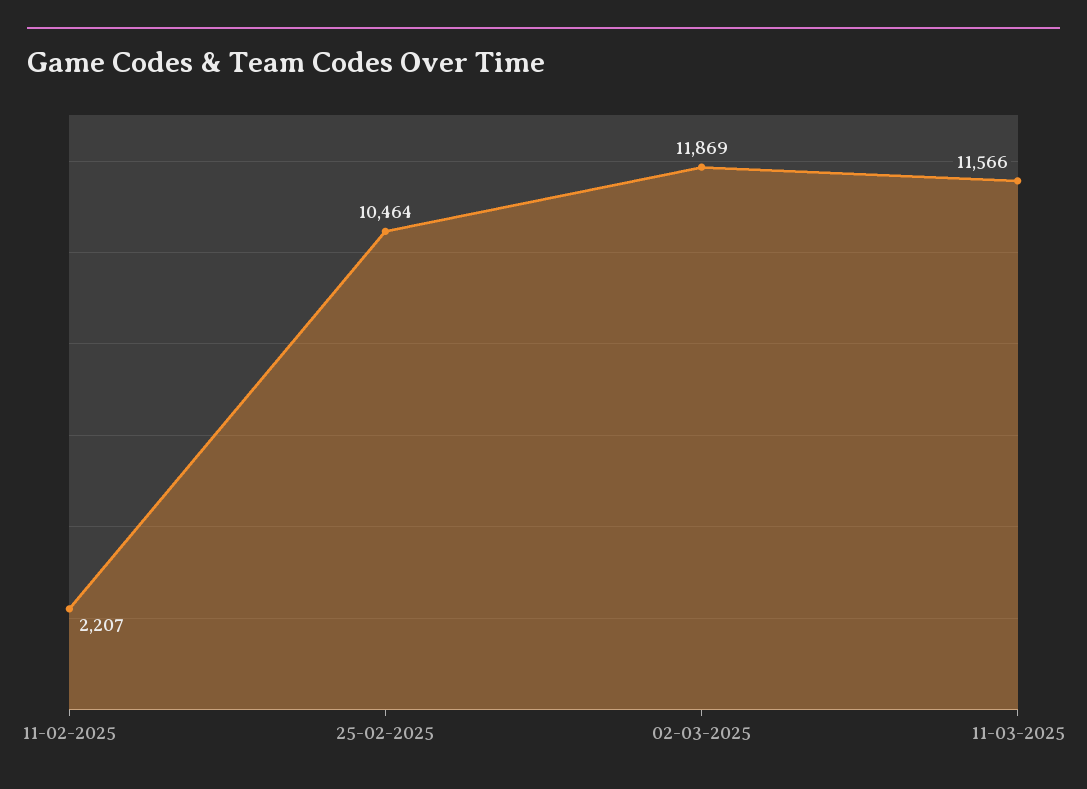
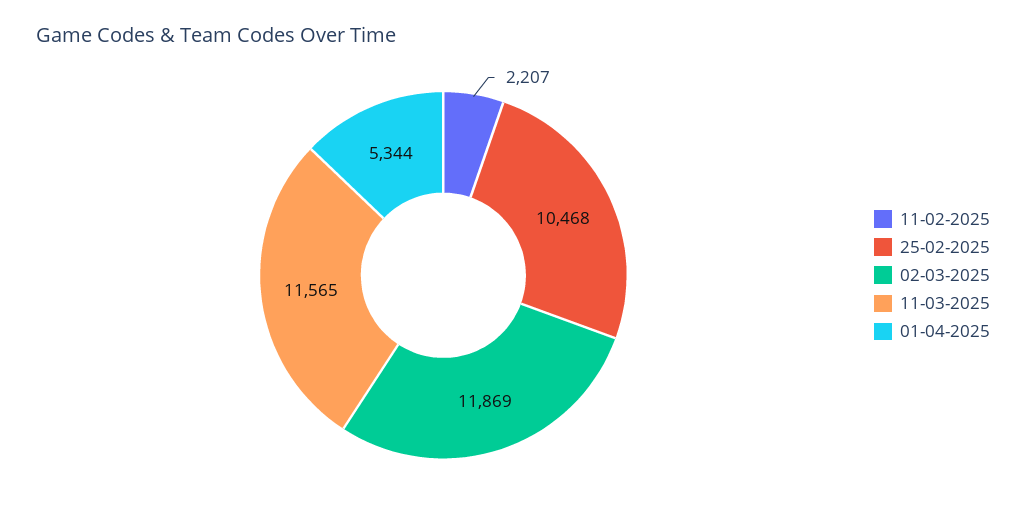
25-02-2025: 10464 -> 10468
11-03-2025: 11566 -> 11565
01-04-2025: none -> 5344

